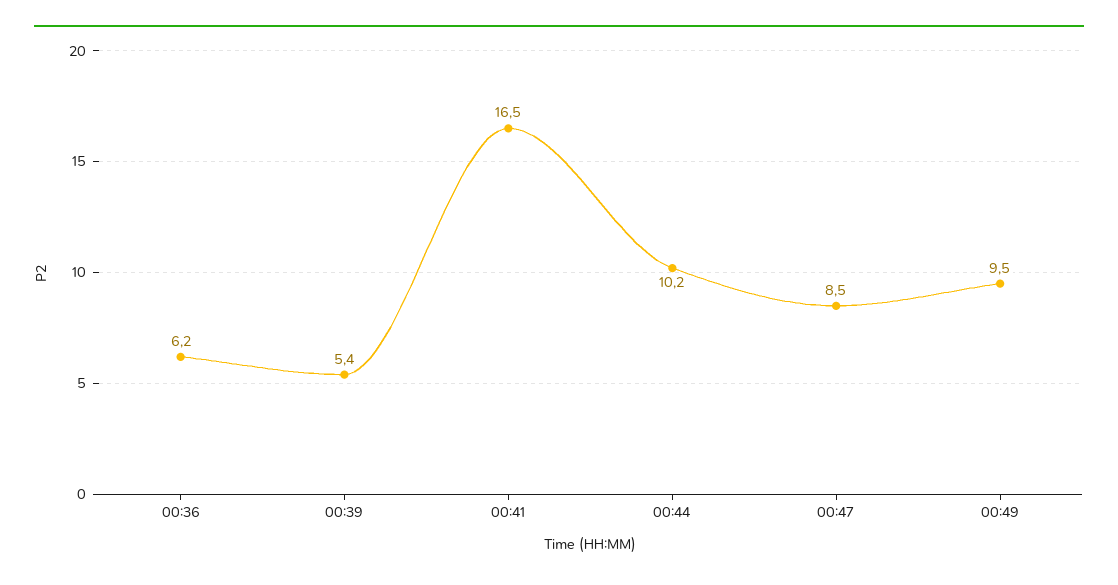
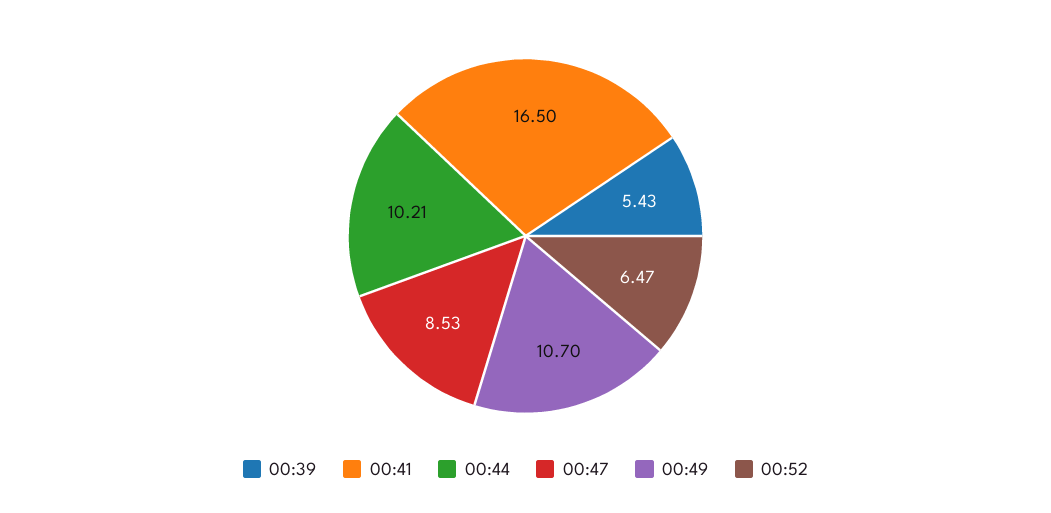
00:36: 6.2 -> none
00:49: 9.5 -> 10.7
00:52: none -> 6.47

